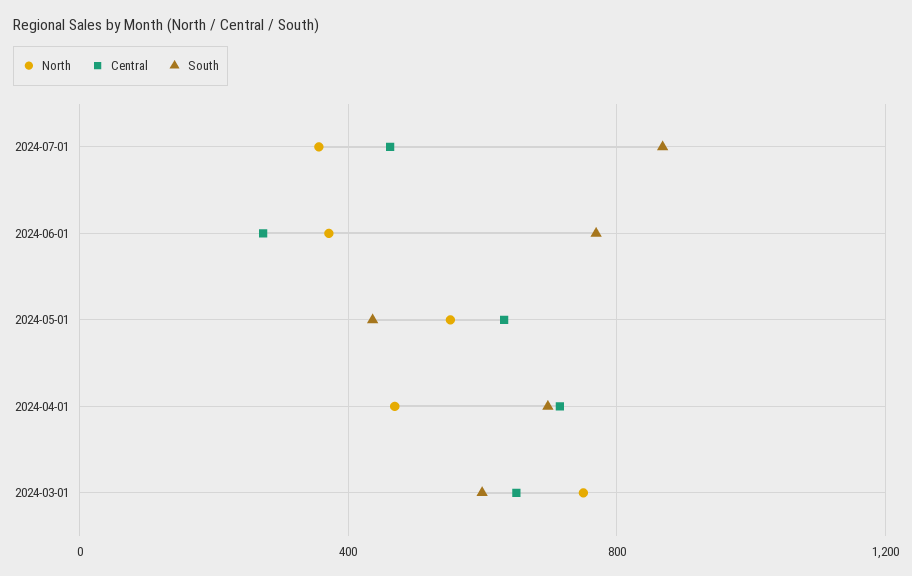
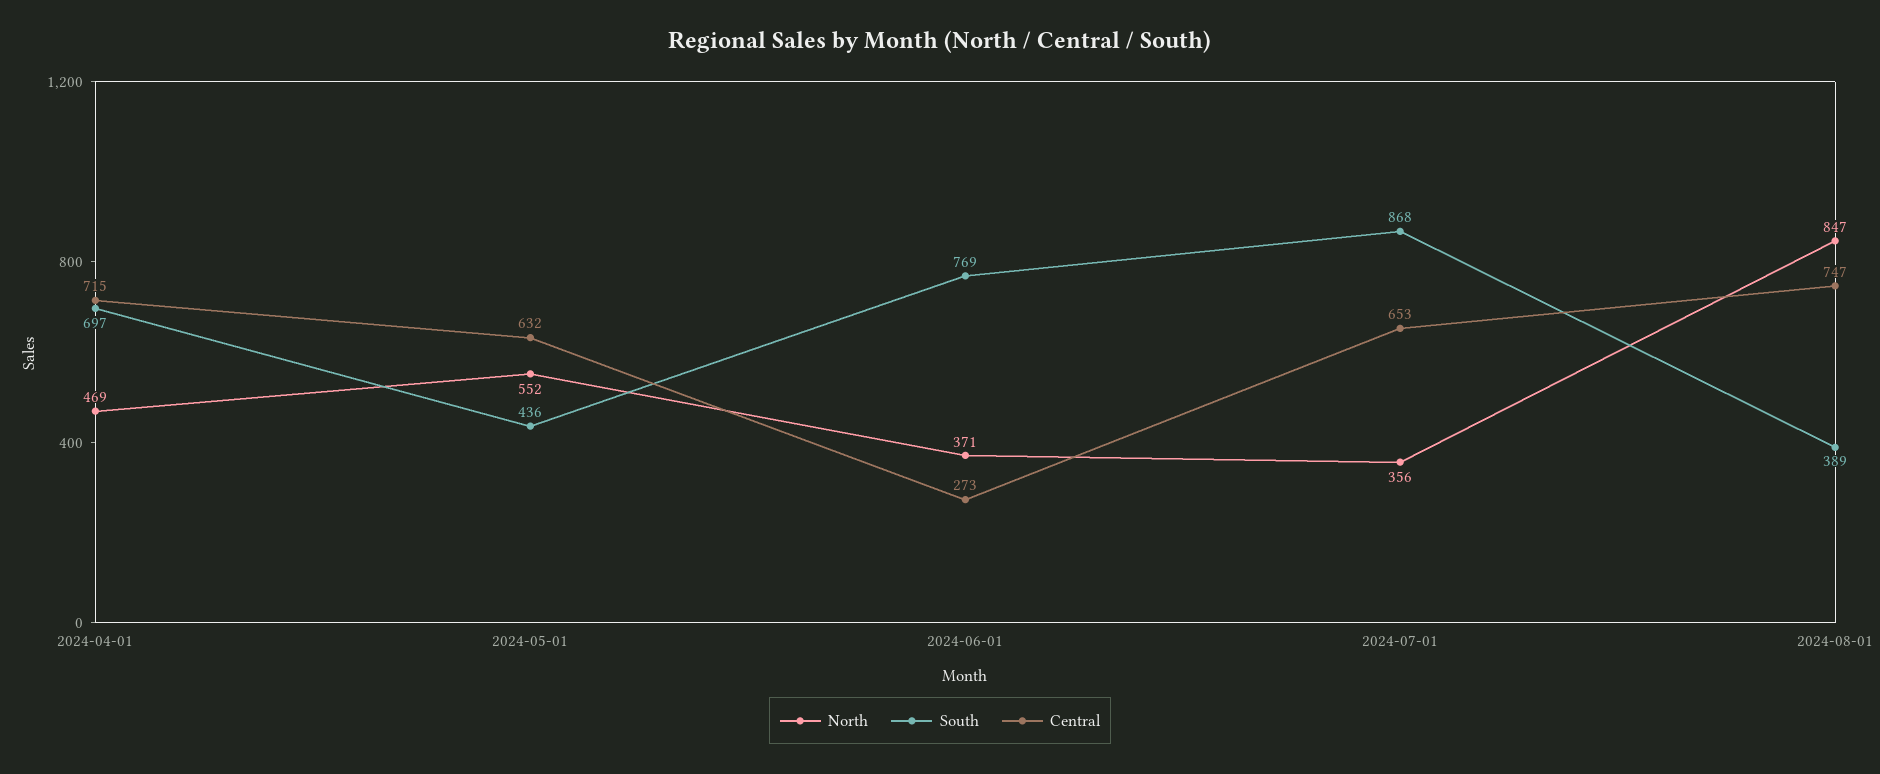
Central, 2024-07-01: 450 -> 653
North, 2024-03-01: 750 -> none
Central, 2024-03-01: 650 -> none
South, 2024-03-01: 600 -> none
North, 2024-08-01: none -> 847
South, 2024-08-01: none -> 389
Central, 2024-08-01: none -> 747

